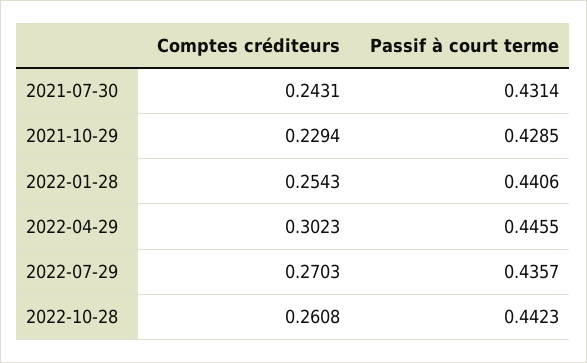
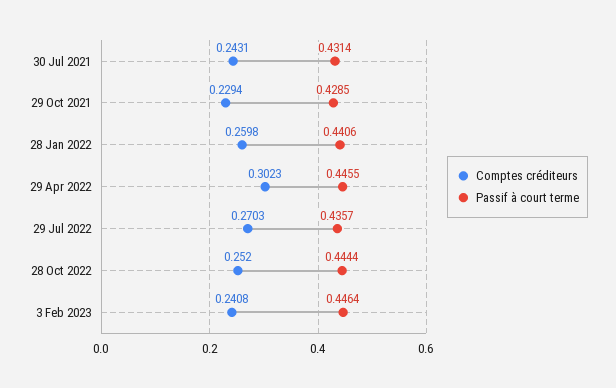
Comptes créditeurs, 2022-01-28: 0.2543 -> 0.2598
Comptes créditeurs, 2022-10-28: 0.2608 -> 0.252
Passif à court terme, 2022-10-28: 0.4423 -> 0.4444
Comptes créditeurs, 3 Feb 2023: none -> 0.2408
Passif à court terme, 3 Feb 2023: none -> 0.4464

